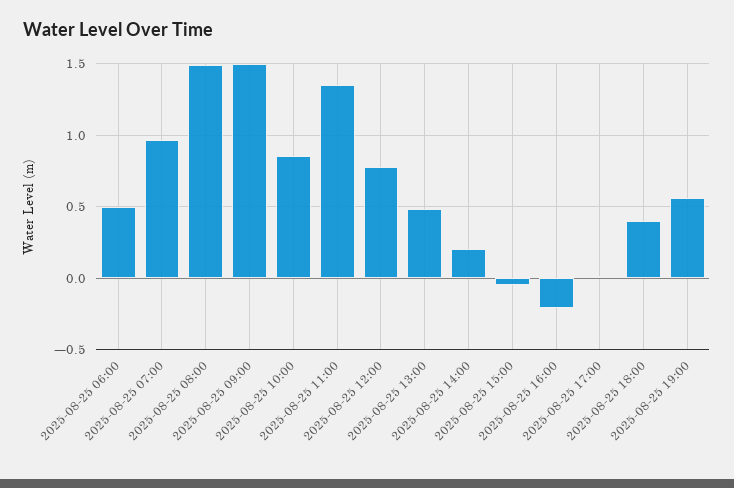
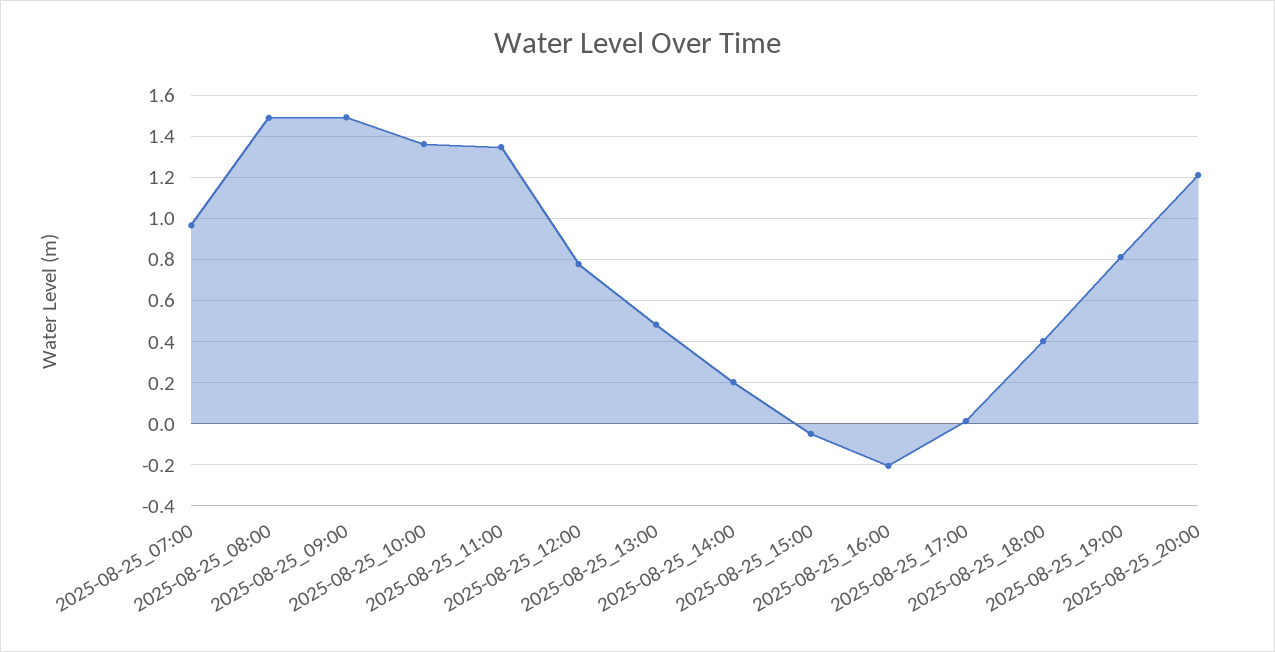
2025-08-25 06:00: 0.5 -> none
2025-08-25 10:00: 0.85 -> 1.35
2025-08-25 19:00: 0.55 -> 0.8
2025-08-25_20:00: none -> 1.2

